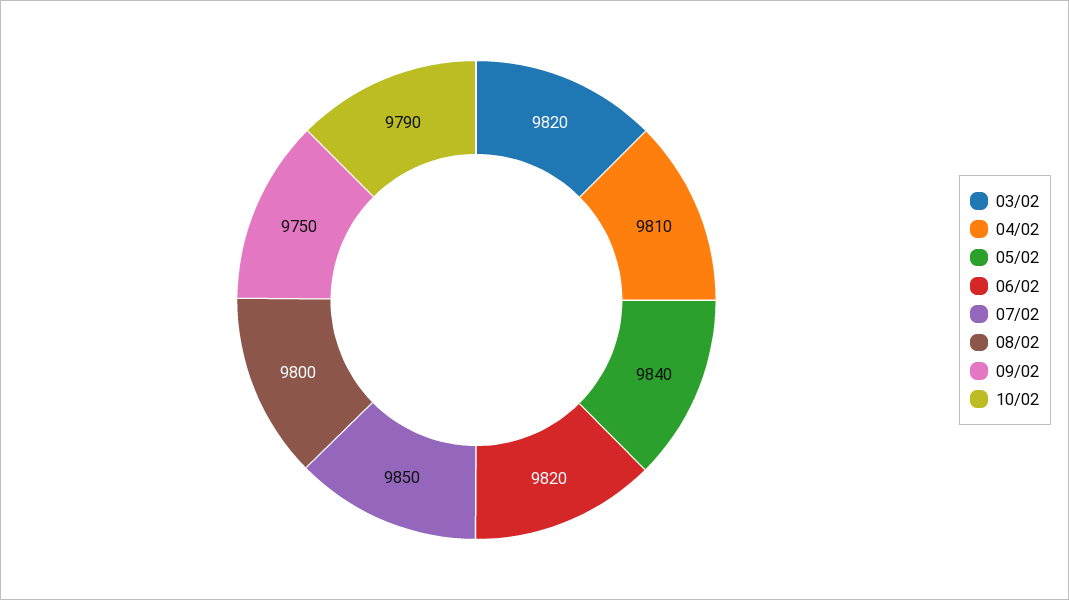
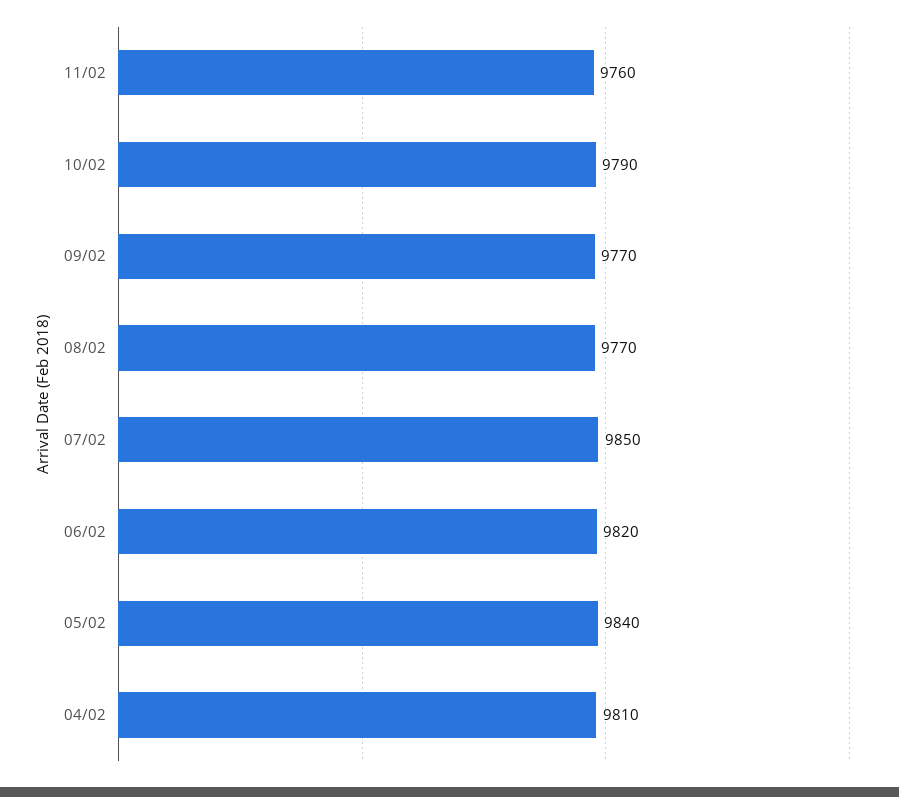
03/02: 9820 -> none
08/02: 9800 -> 9770
09/02: 9750 -> 9770
11/02: none -> 9760

